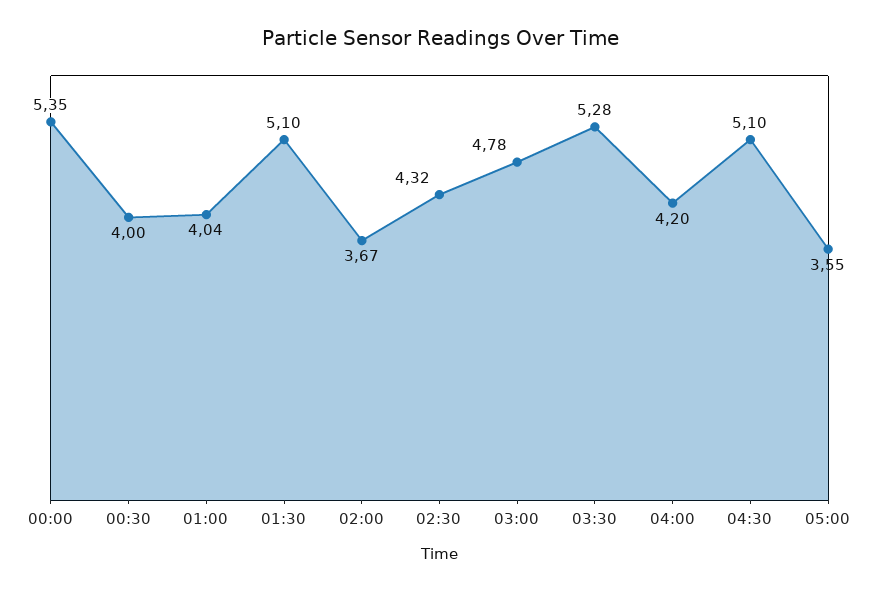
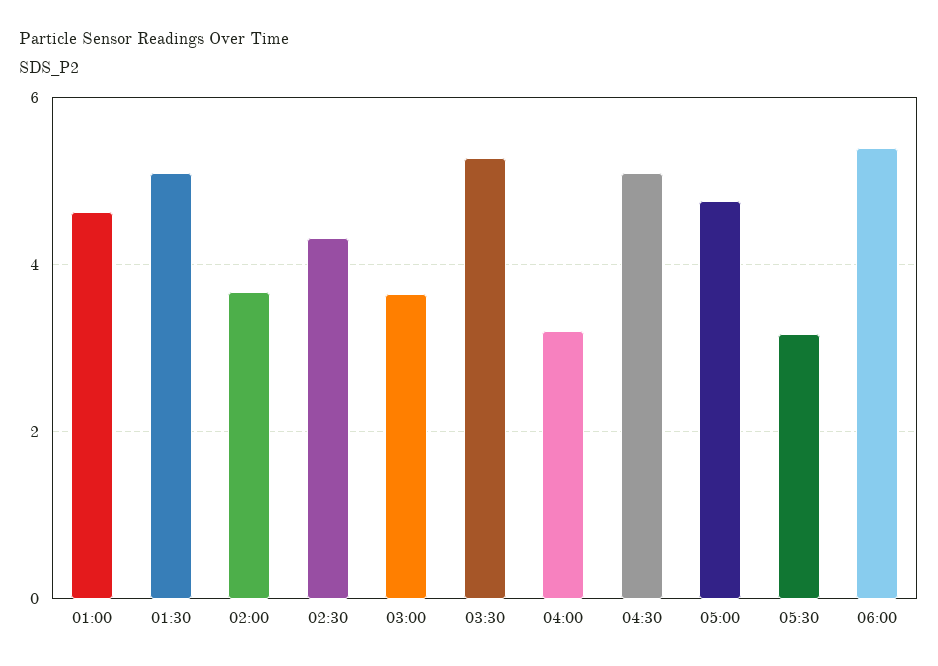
00:00: 5.35 -> none
00:30: 4 -> none
01:00: 4.04 -> 4.6
03:00: 4.78 -> 3.6
04:00: 4.2 -> 3.2
05:00: 3.55 -> 4.8
05:30: none -> 3.2
06:00: none -> 5.4

